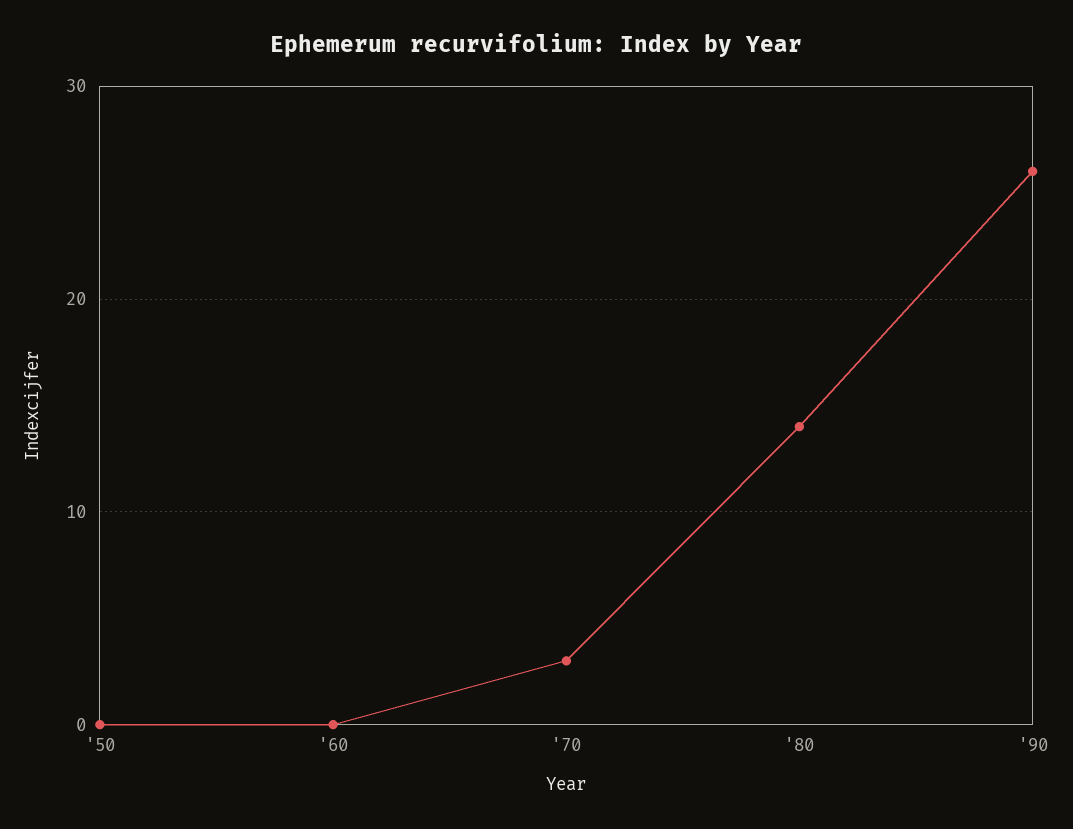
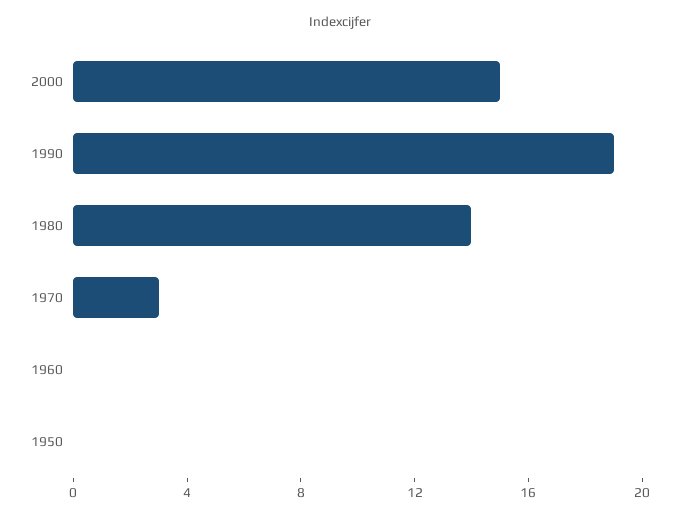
'90: 26 -> 19
2000: none -> 15

